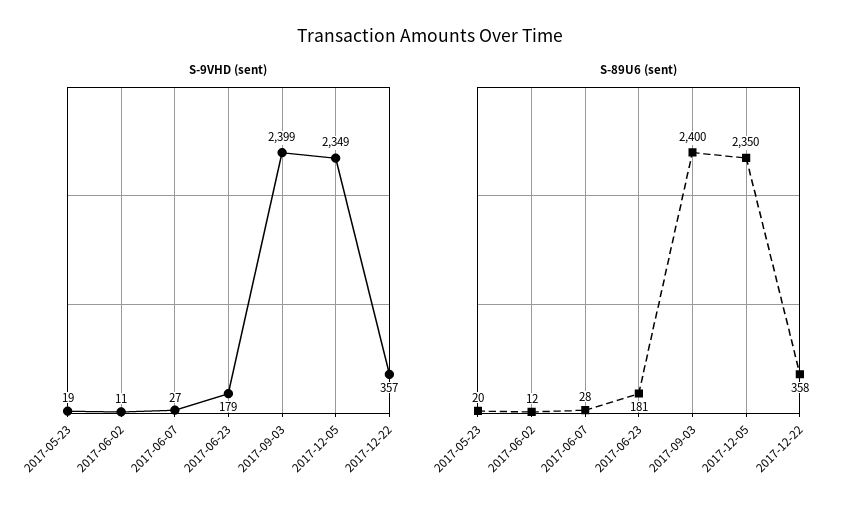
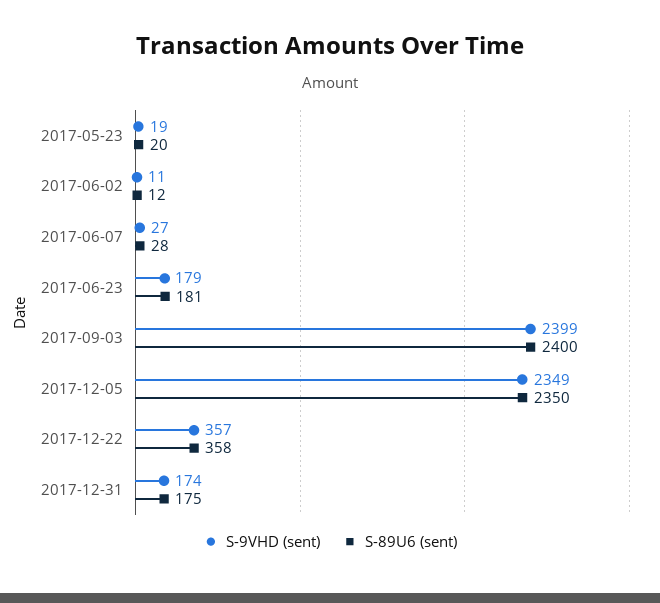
S-9VHD (sent), 2017-12-31: none -> 174
S-89U6 (sent), 2017-12-31: none -> 175

